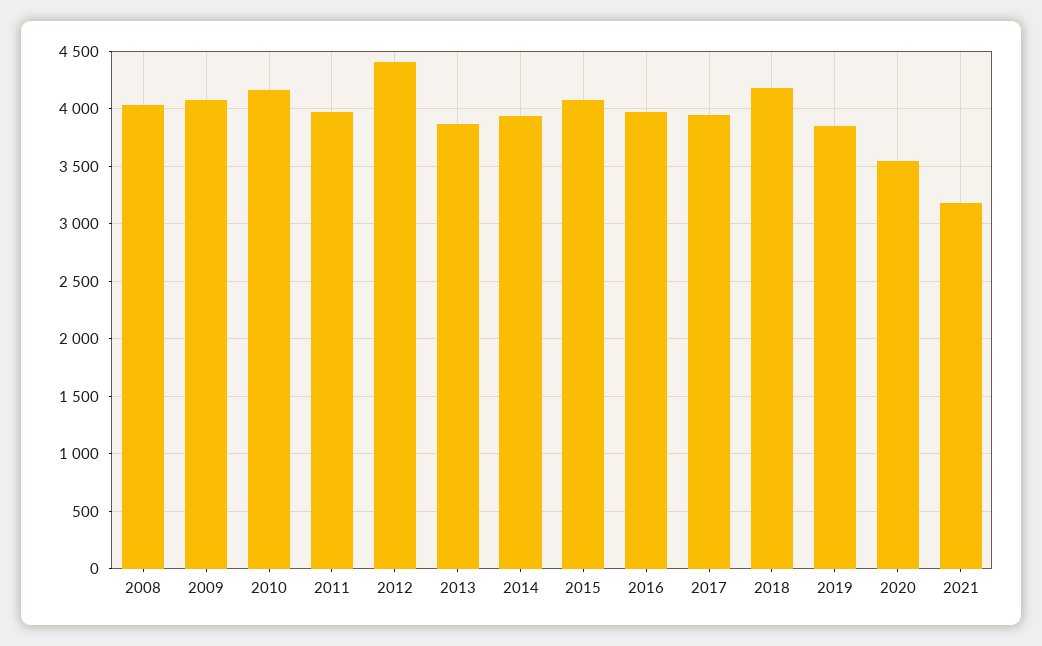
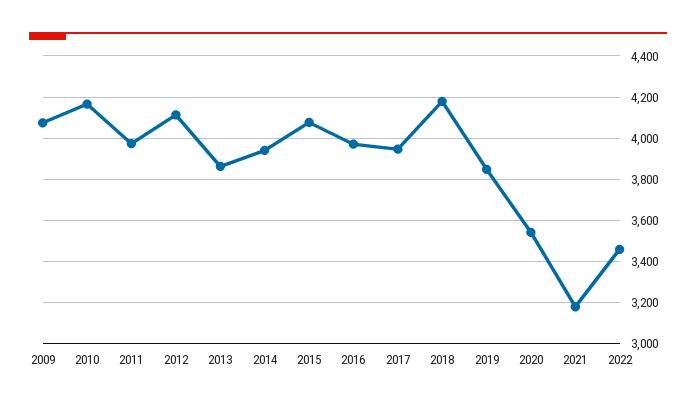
2008: 4000 -> none
2012: 4400 -> 4100
2022: none -> 3450

